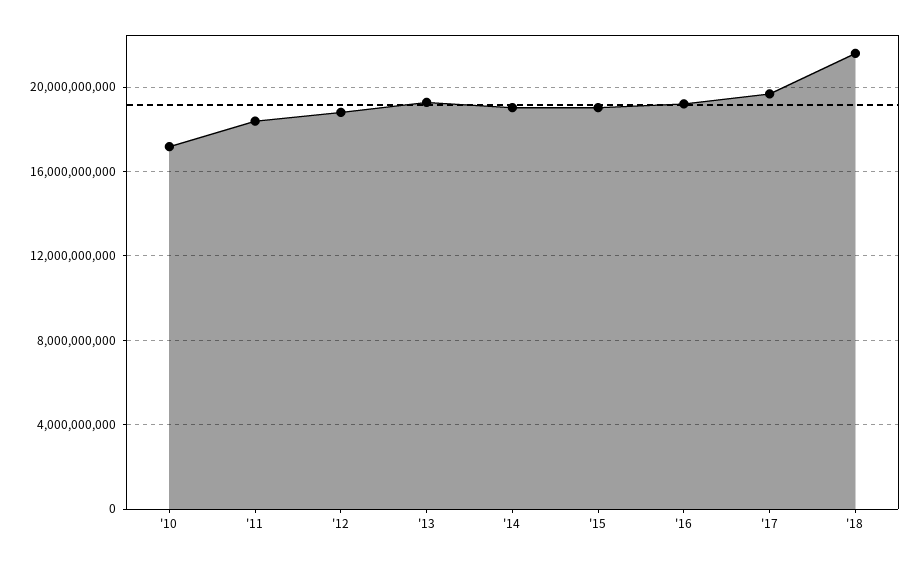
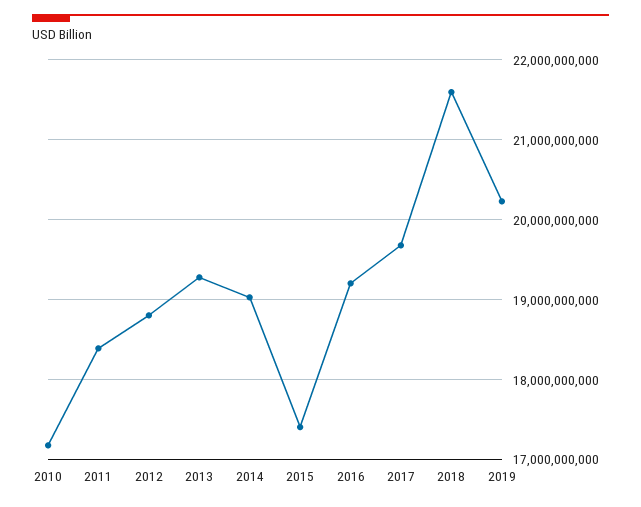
'15: 19000000000 -> 17400000000
2019: none -> 20200000000

